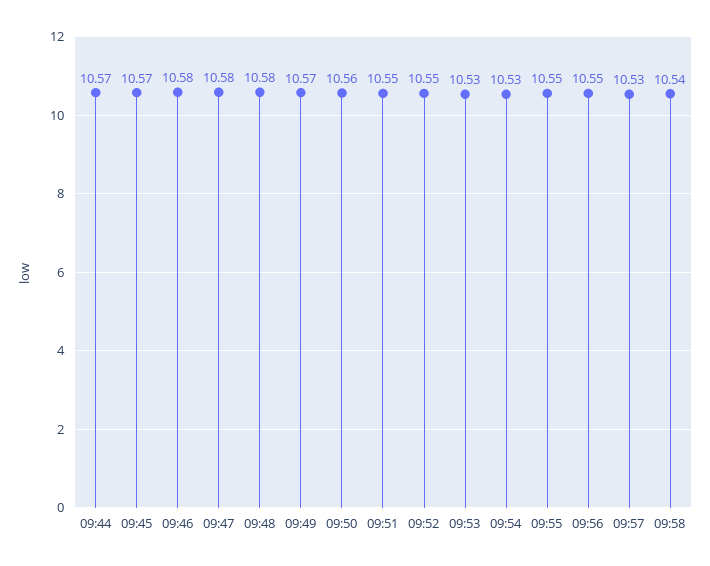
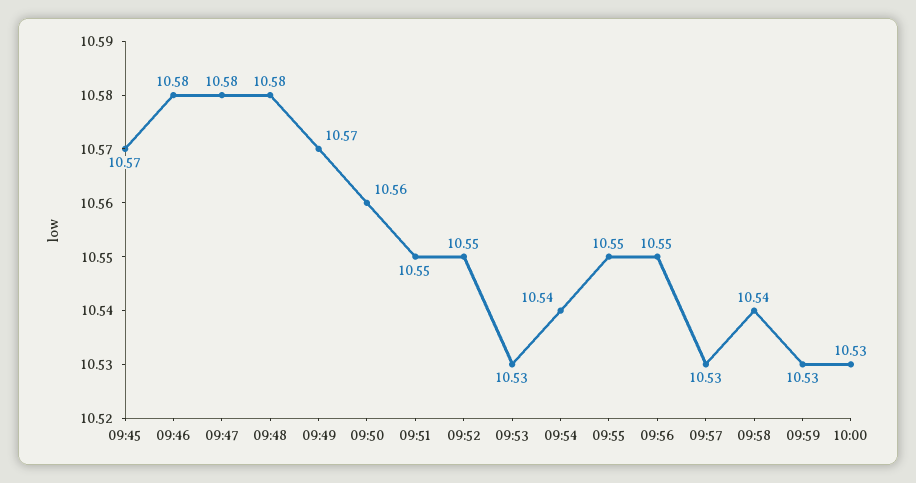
09:44: 10.57 -> none
09:54: 10.53 -> 10.54
09:59: none -> 10.53
10:00: none -> 10.53

